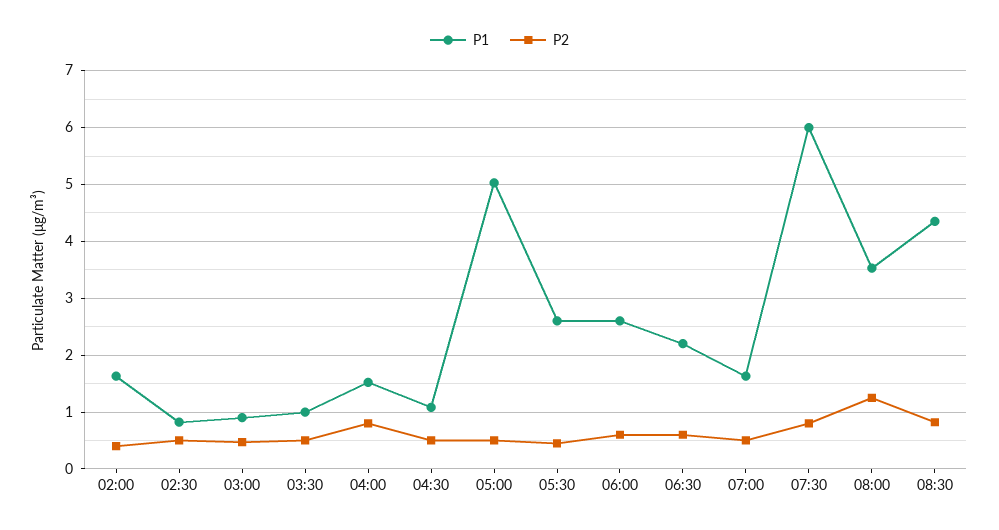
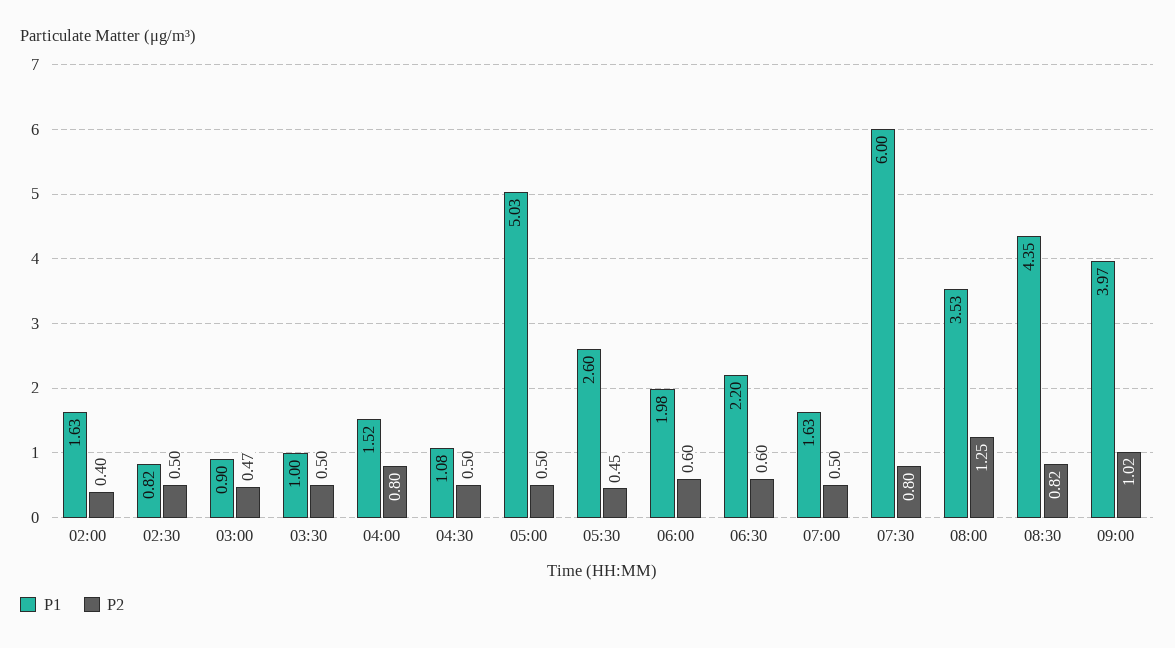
P1, 06:00: 2.6 -> 1.98
P1, 09:00: none -> 3.97
P2, 09:00: none -> 1.02

